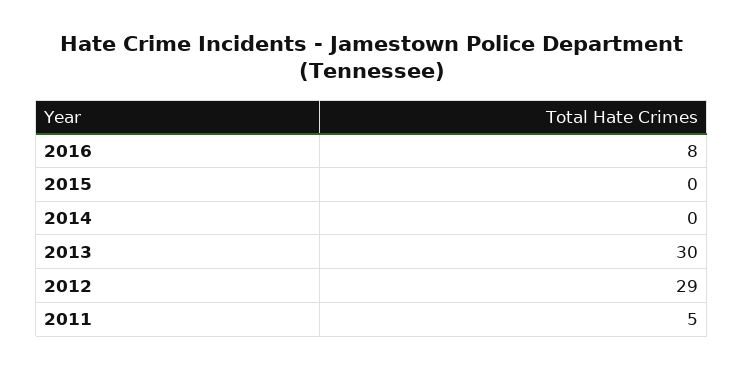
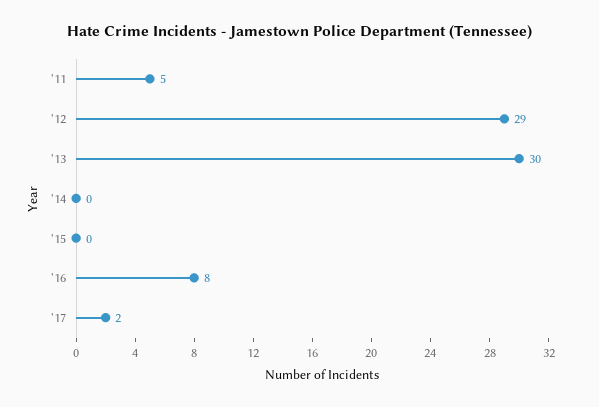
'17: none -> 2

